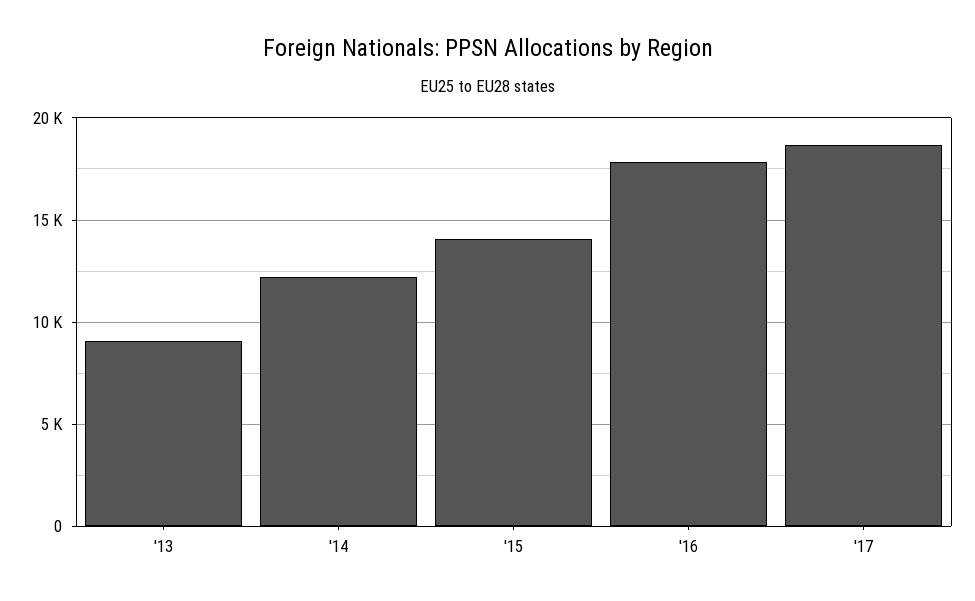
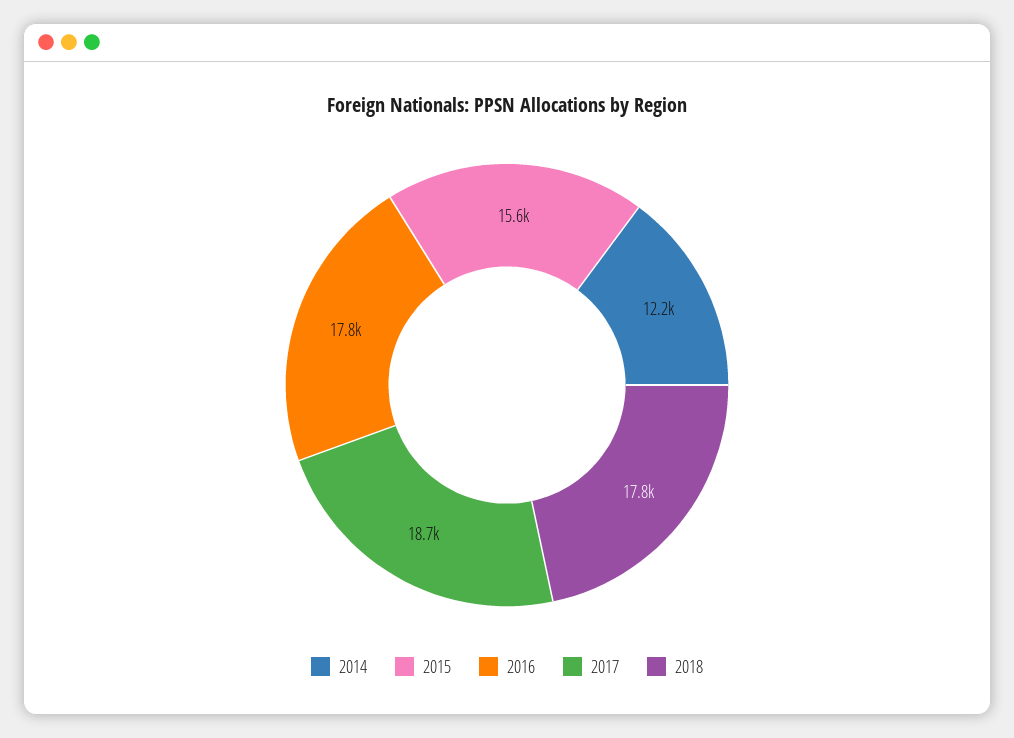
'13: 9000 -> none
'15: 14000 -> 15600
2018: none -> 17800

